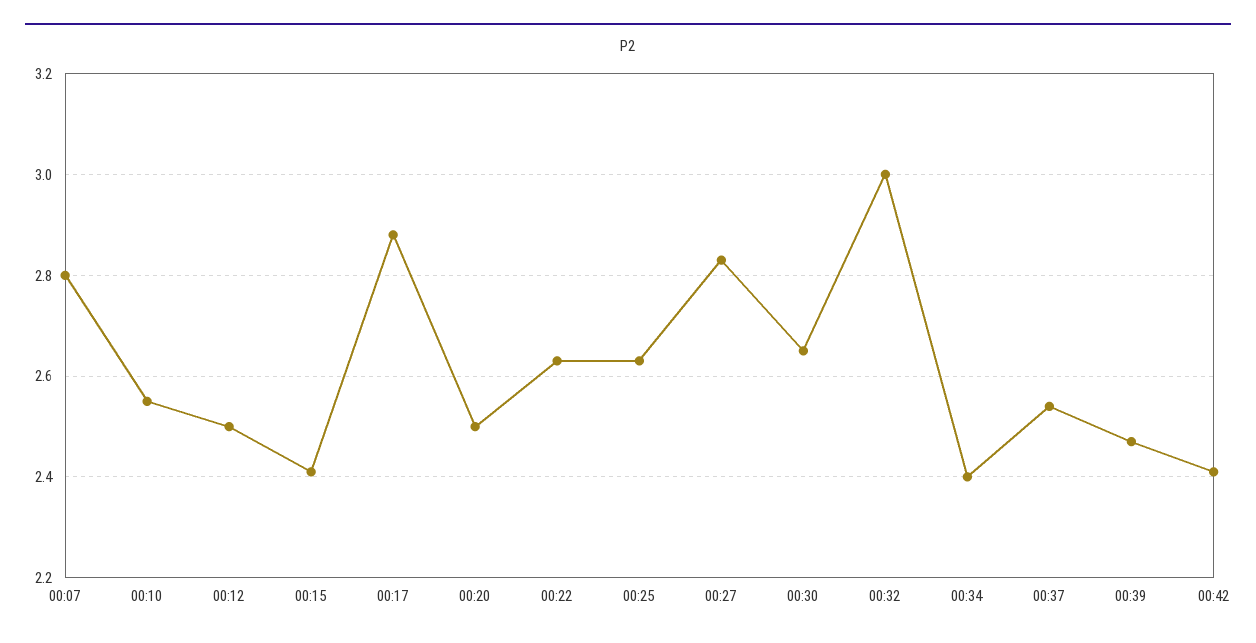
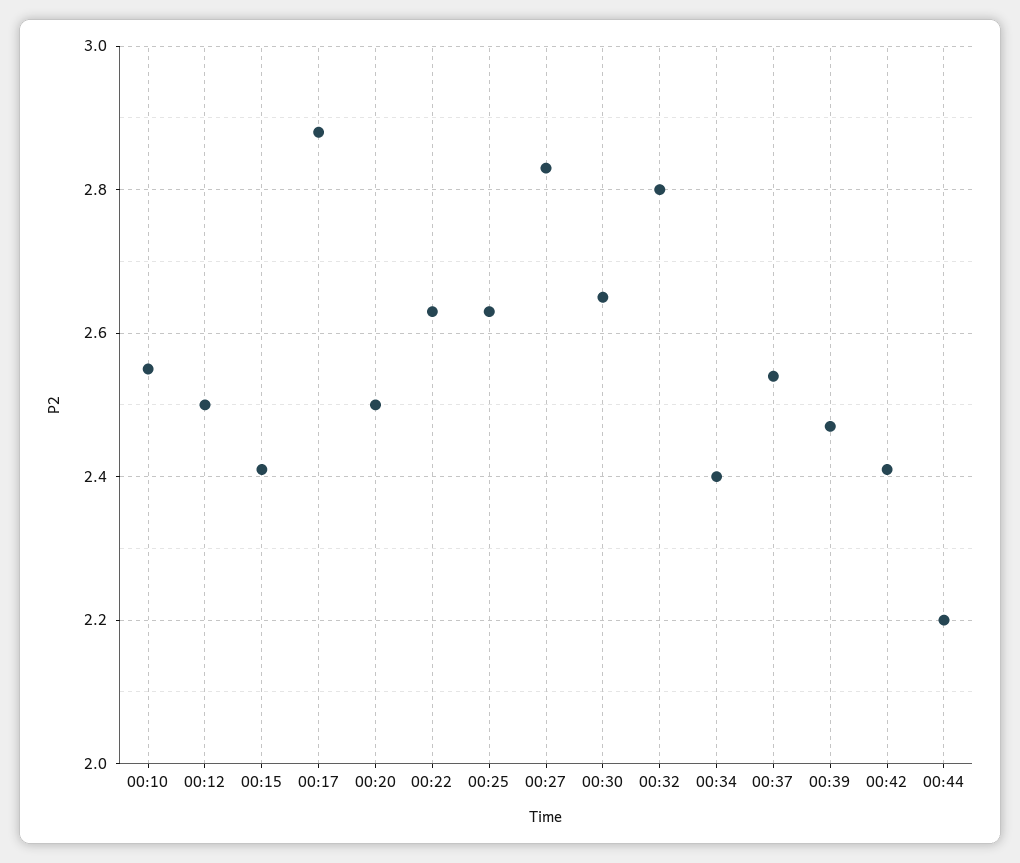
00:07: 2.8 -> none
00:32: 3 -> 2.8
00:44: none -> 2.2

